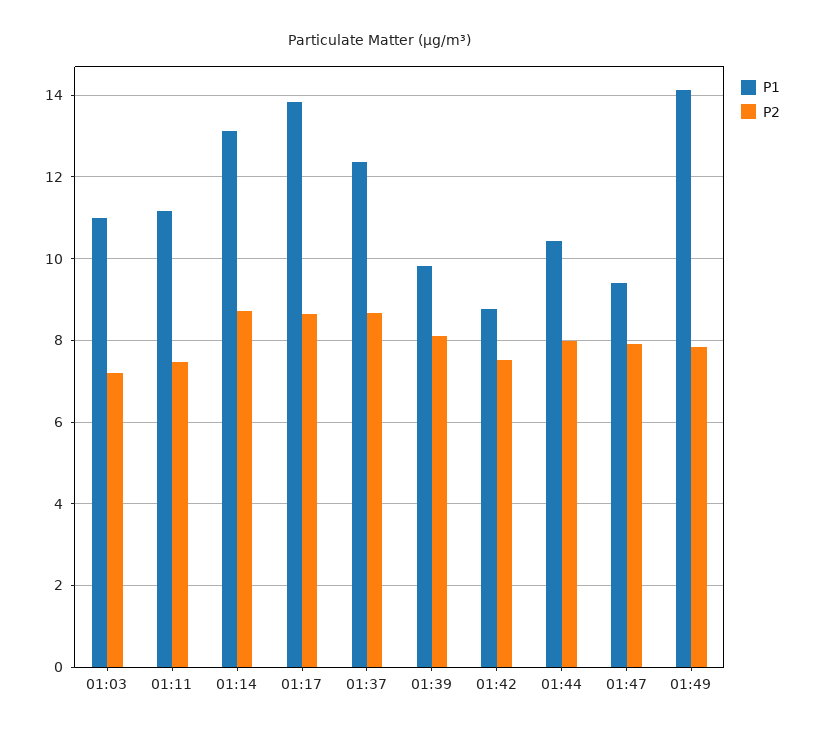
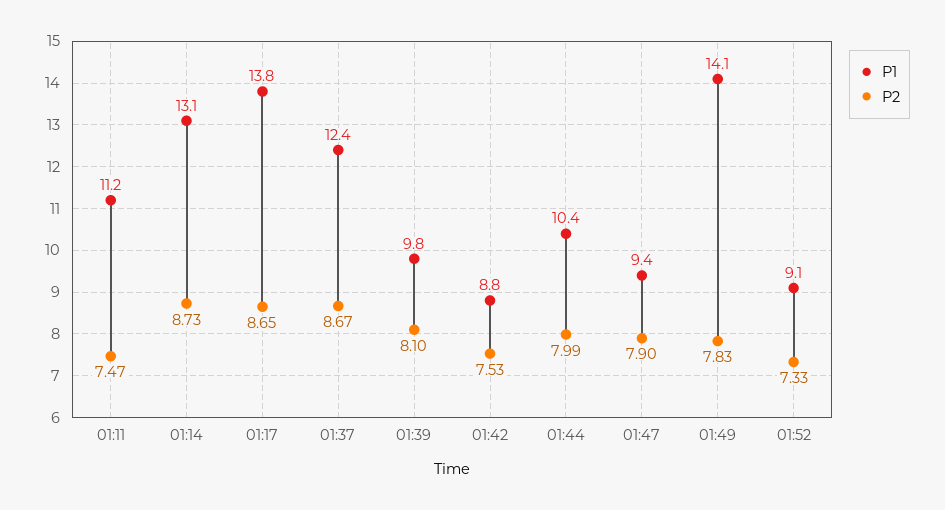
P1, 01:03: 11 -> none
P2, 01:03: 7.2 -> none
P1, 01:52: none -> 9.1
P2, 01:52: none -> 7.33

